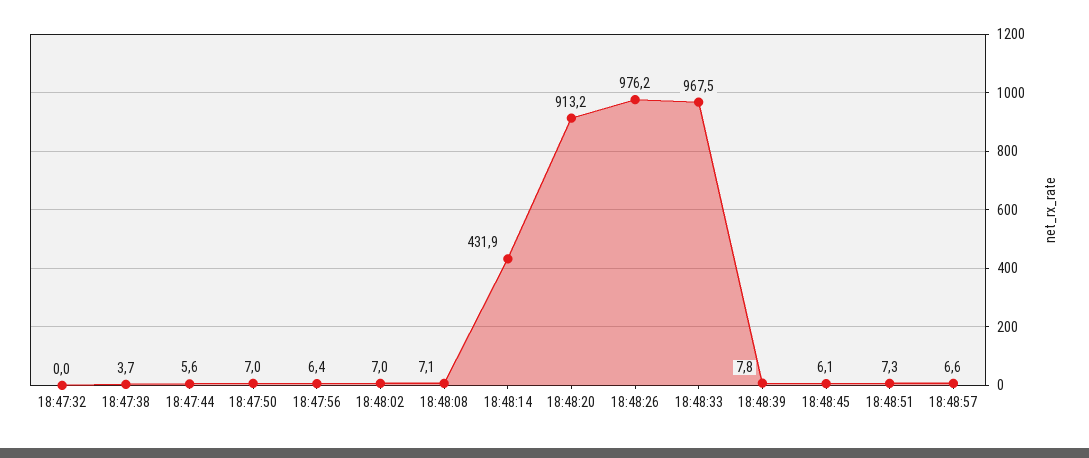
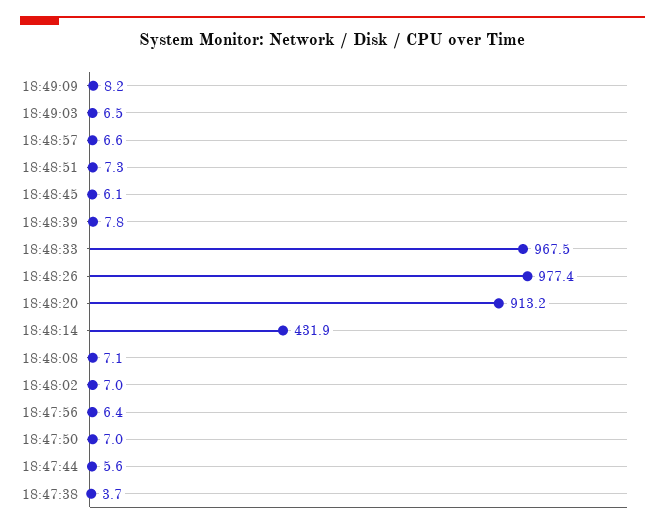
18:47:32: 0 -> none
18:48:26: 976.2 -> 977.4
18:49:09: none -> 8.2
18:49:03: none -> 6.5

